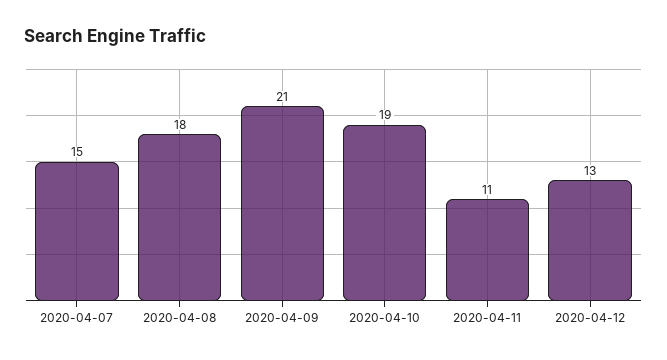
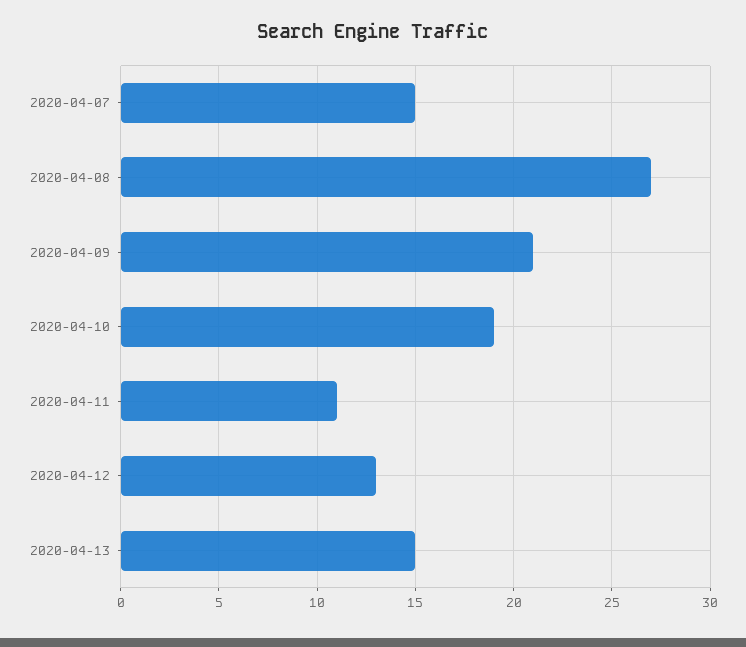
2020-04-08: 18 -> 27
2020-04-13: none -> 15

